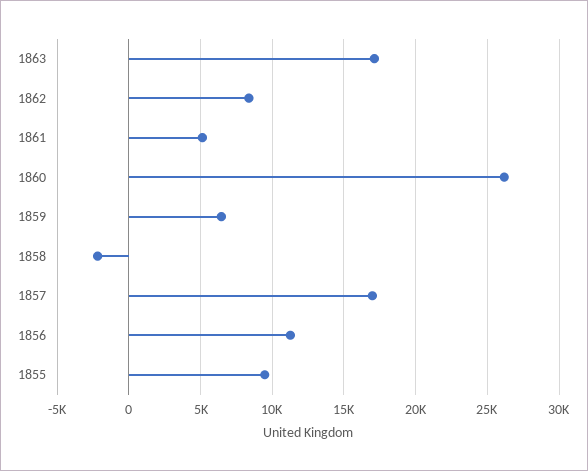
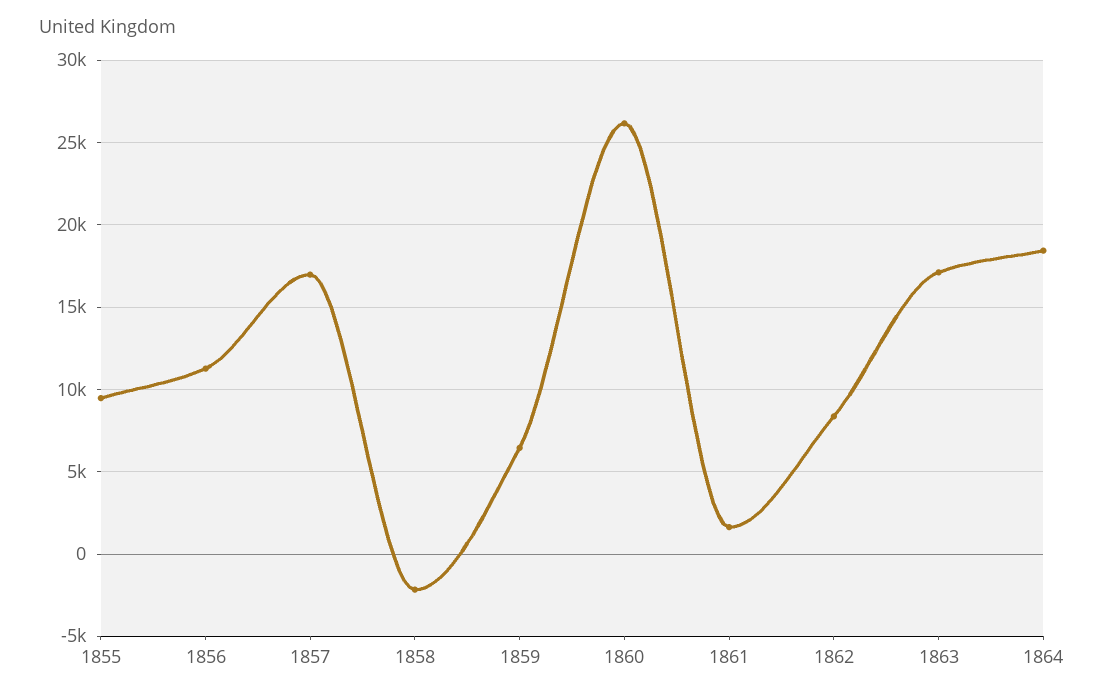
1861: 5000 -> 1500
1864: none -> 18500

